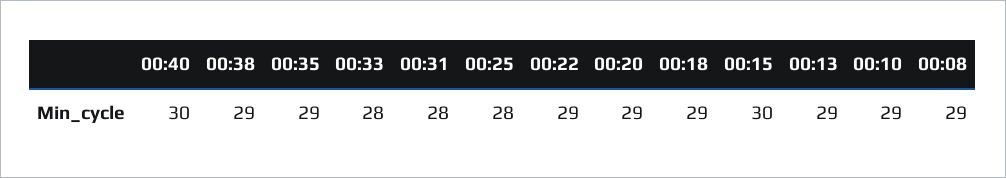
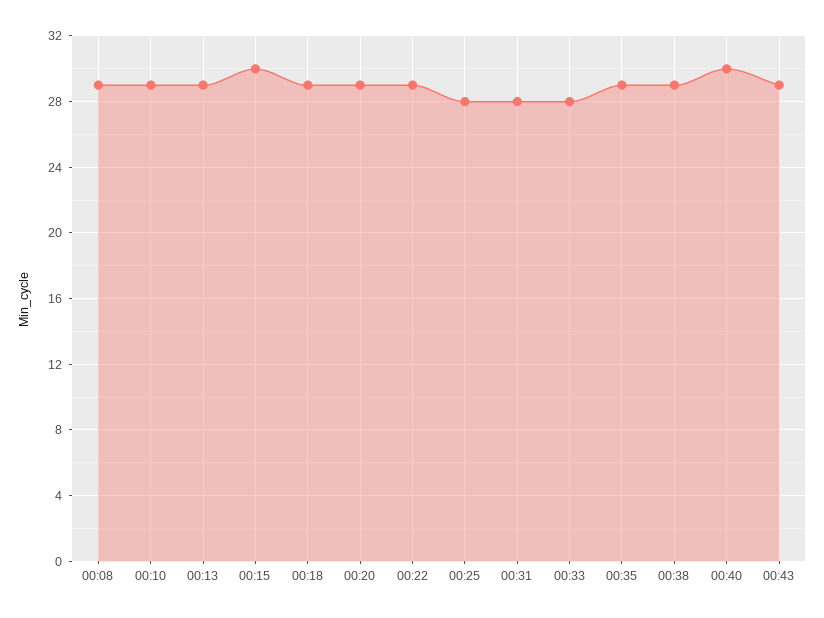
00:43: none -> 29

